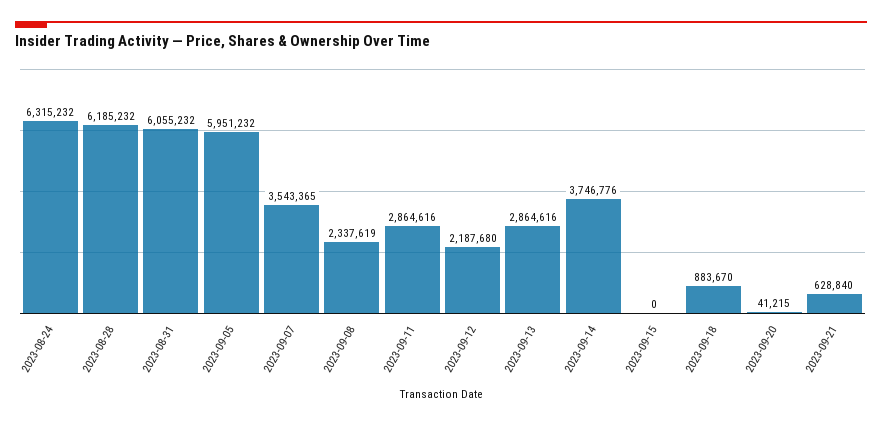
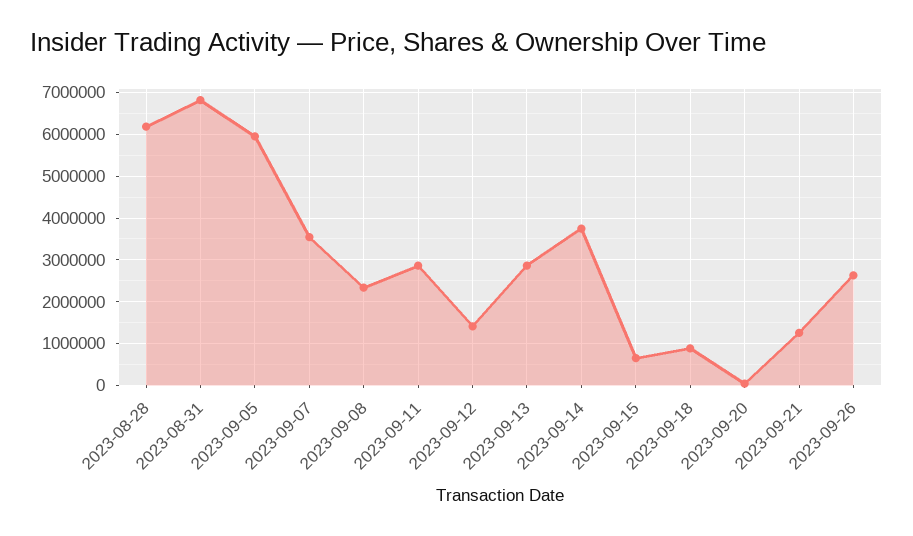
2023-08-24: 6315232 -> none
2023-08-31: 6055232 -> 6800000
2023-09-12: 2187680 -> 1400000
2023-09-15: 0 -> 600000
2023-09-21: 628840 -> 1200000
2023-09-26: none -> 2600000

